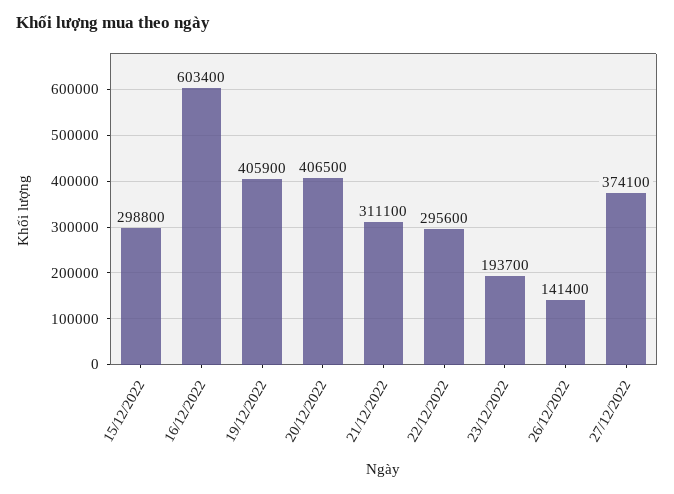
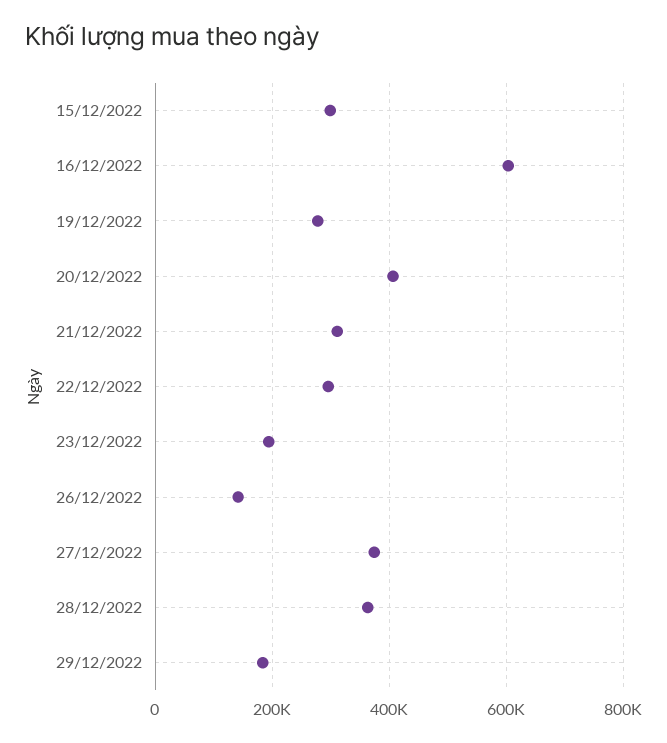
19/12/2022: 405900 -> 280000
28/12/2022: none -> 360000
29/12/2022: none -> 180000

